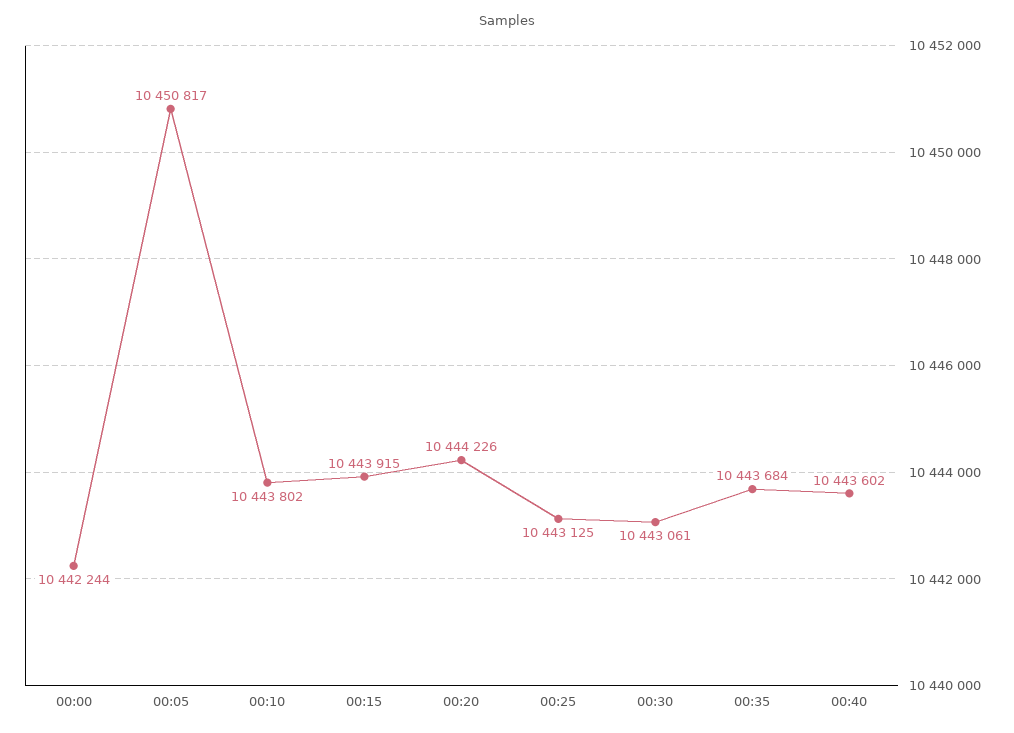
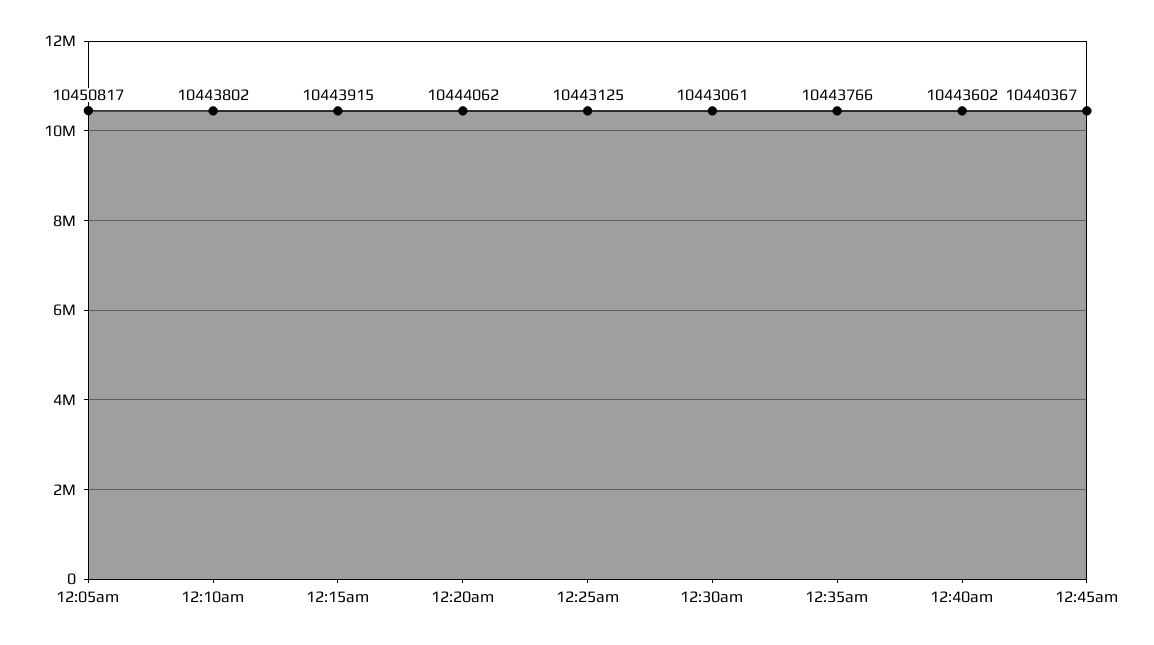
00:00: 10442244 -> none
00:20: 10444226 -> 10444062
00:35: 10443684 -> 10443766
12:45am: none -> 10440367

